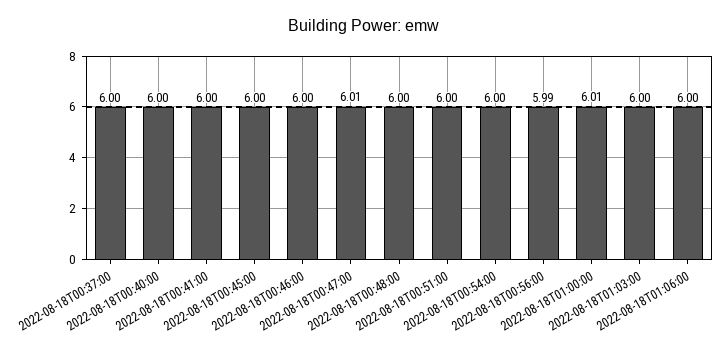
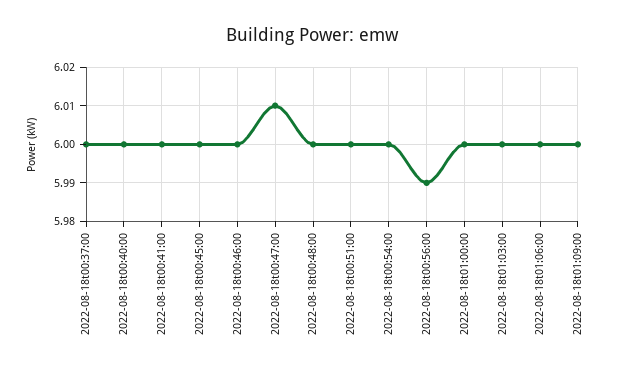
2022-08-18T01:00:00: 6.01 -> 6
2022-08-18t01:09:00: none -> 6

